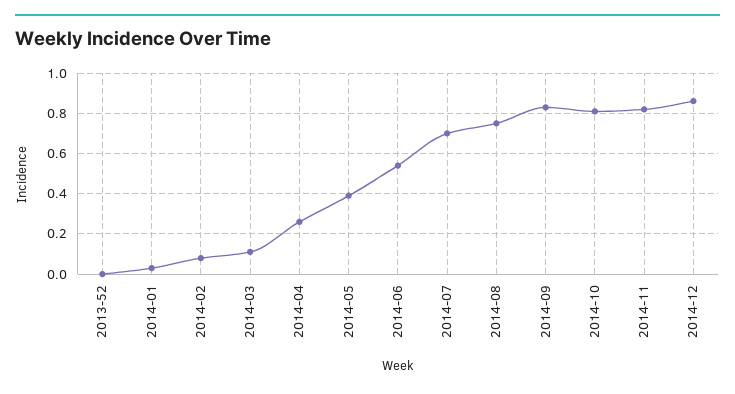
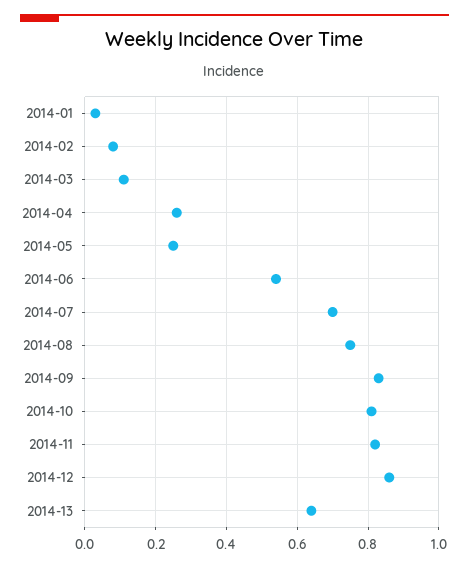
2013-52: 0 -> none
2014-05: 0.4 -> 0.25
2014-13: none -> 0.65

